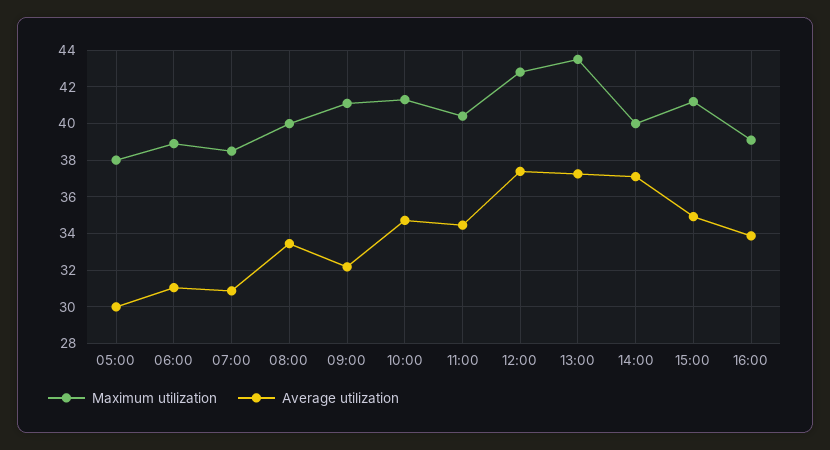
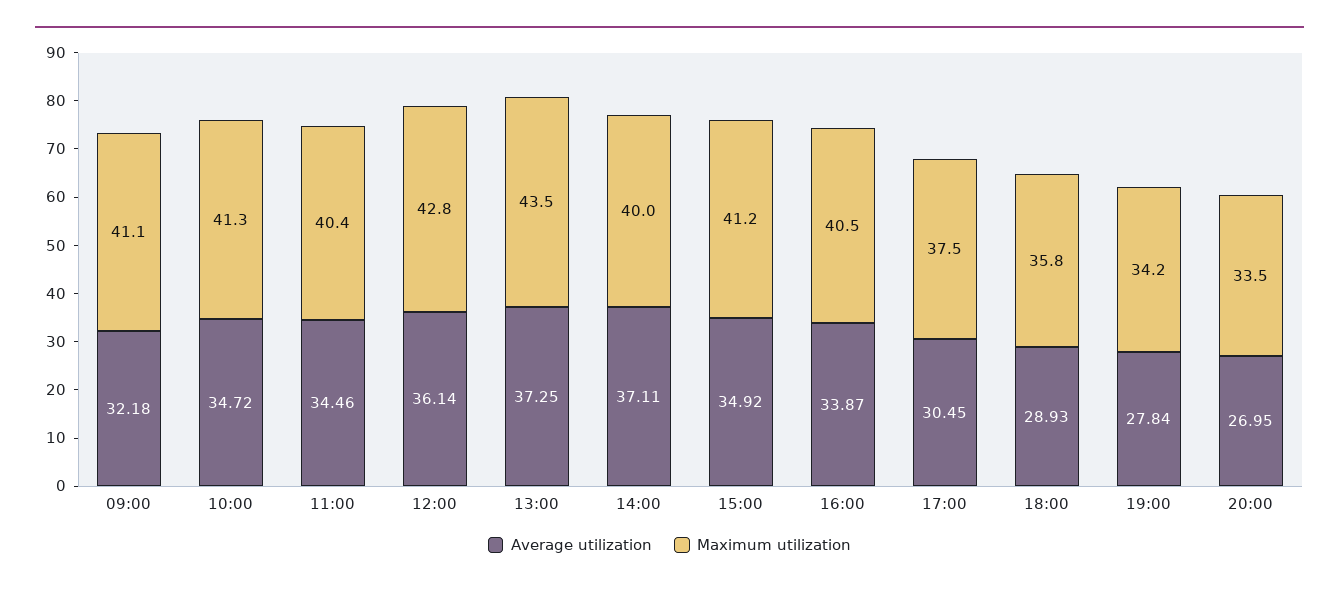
Maximum utilization, 05:00: 38 -> none
Average utilization, 05:00: 30 -> none
Maximum utilization, 06:00: 39 -> none
Average utilization, 06:00: 31 -> none
Maximum utilization, 07:00: 38.5 -> none
Average utilization, 07:00: 31 -> none
Maximum utilization, 08:00: 40 -> none
Average utilization, 08:00: 33.5 -> none
Average utilization, 12:00: 37.5 -> 36.14
Maximum utilization, 16:00: 39 -> 40.5
Average utilization, 17:00: none -> 30.45
Maximum utilization, 17:00: none -> 37.5
Average utilization, 18:00: none -> 28.93
Maximum utilization, 18:00: none -> 35.8
Average utilization, 19:00: none -> 27.84
Maximum utilization, 19:00: none -> 34.2
Average utilization, 20:00: none -> 26.95
Maximum utilization, 20:00: none -> 33.5

